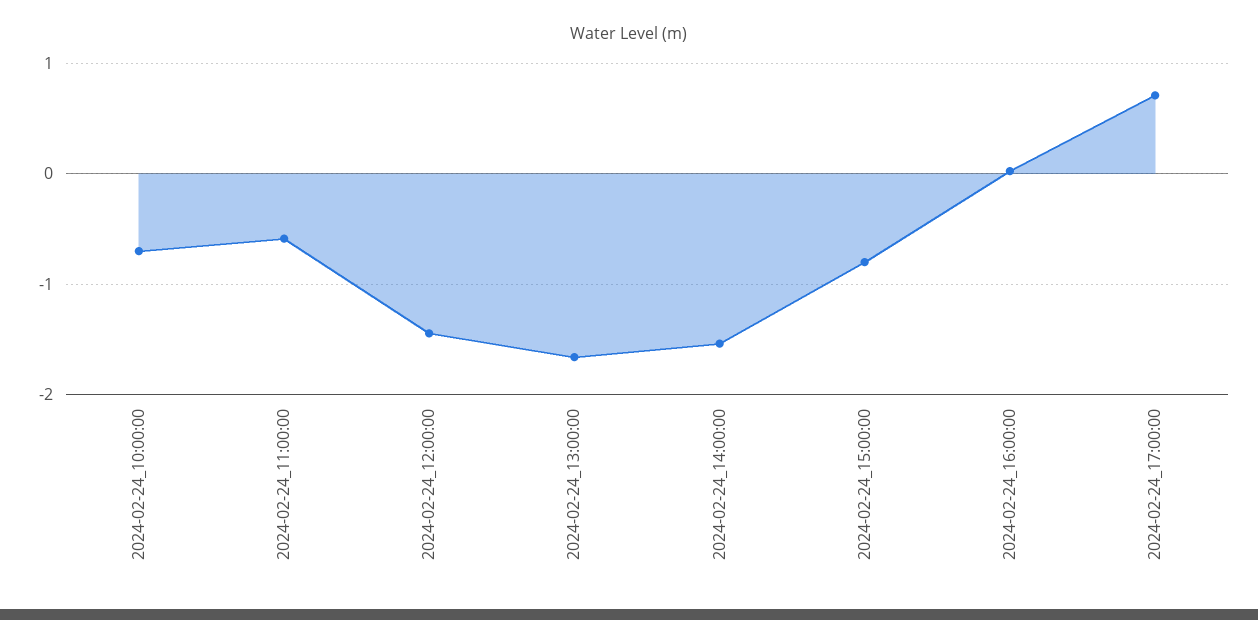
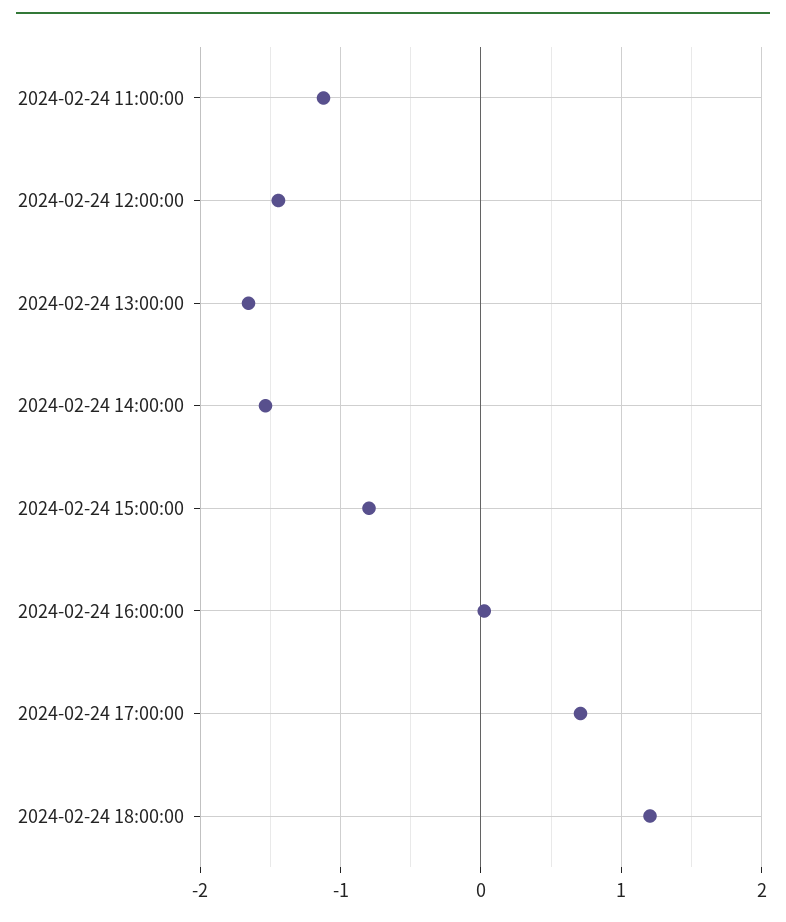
2024-02-24_10:00:00: -0.7 -> none
2024-02-24_11:00:00: -0.6 -> -1.1
2024-02-24 18:00:00: none -> 1.2

